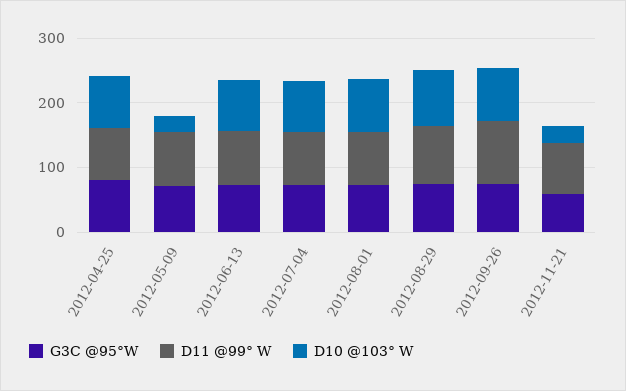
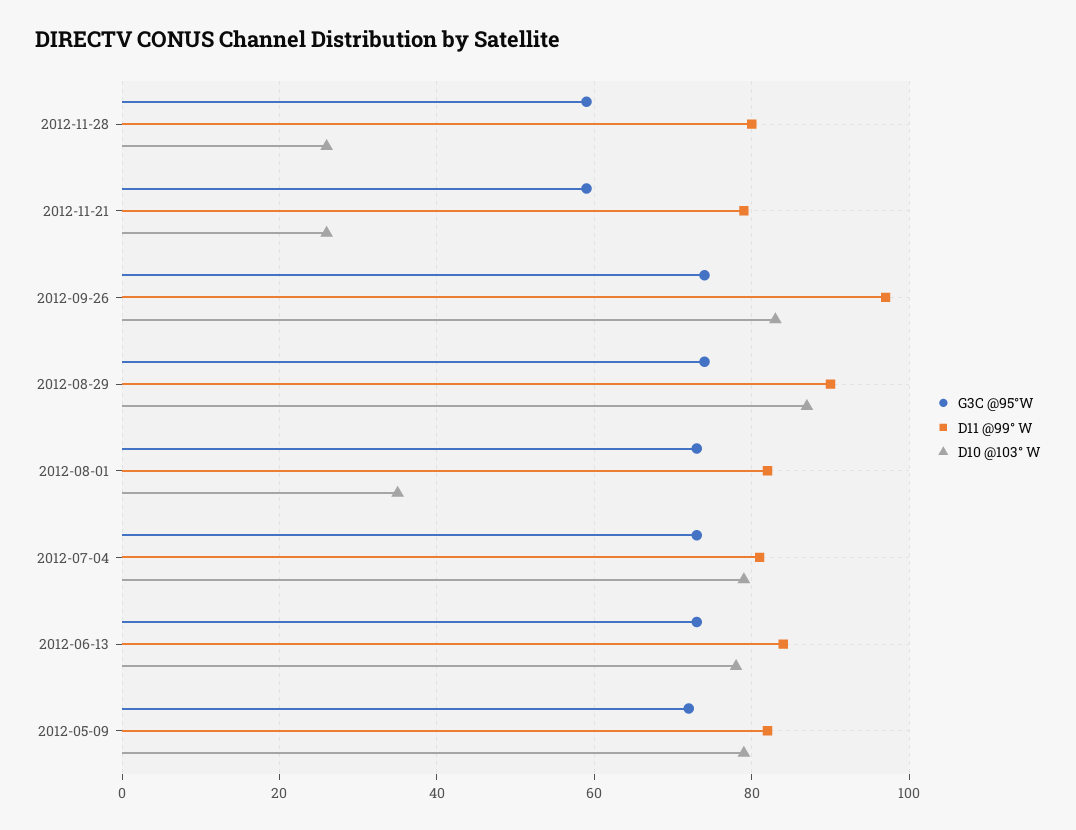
G3C @95°W, 2012-04-25: 80 -> none
D11 @99° W, 2012-04-25: 80 -> none
D10 @103° W, 2012-04-25: 80 -> none
D10 @103° W, 2012-05-09: 20 -> 80
D10 @103° W, 2012-08-01: 80 -> 35
G3C @95°W, 2012-11-28: none -> 60
D11 @99° W, 2012-11-28: none -> 80
D10 @103° W, 2012-11-28: none -> 25

